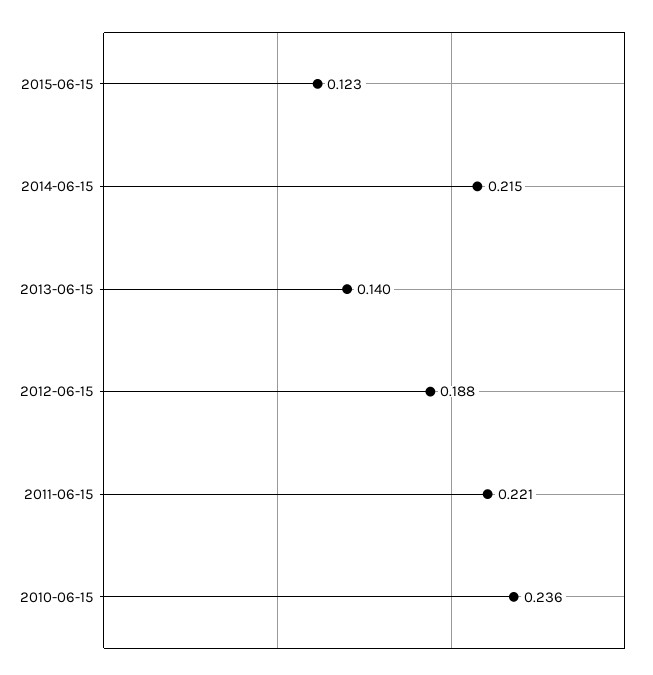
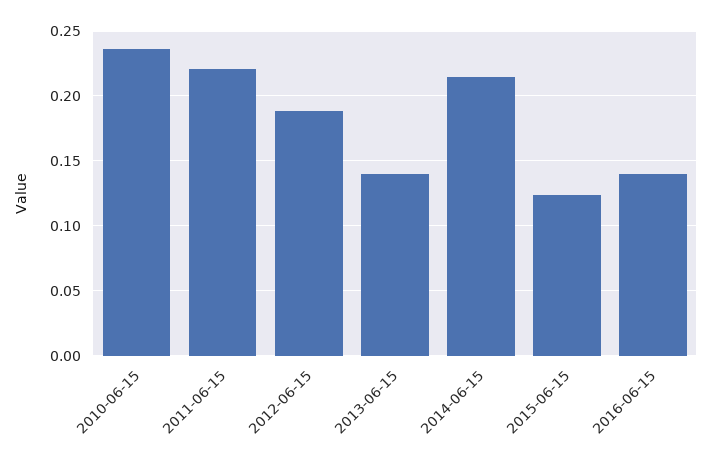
2016-06-15: none -> 0.14

